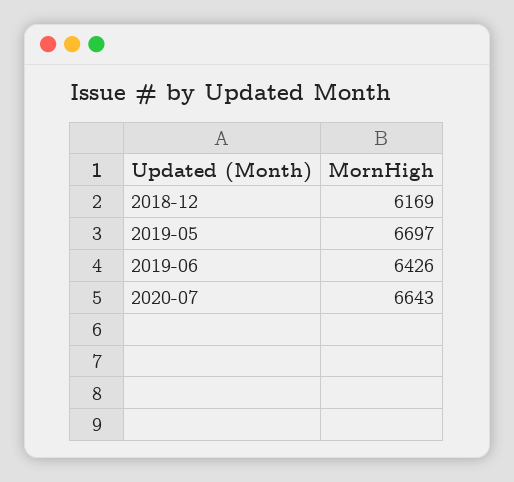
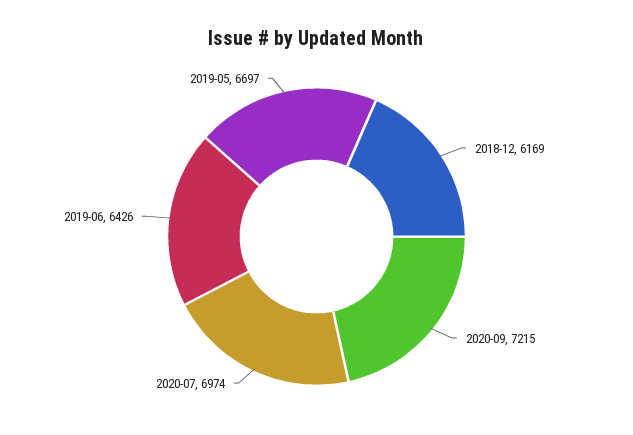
2020-07: 6643 -> 6974
2020-09: none -> 7215

